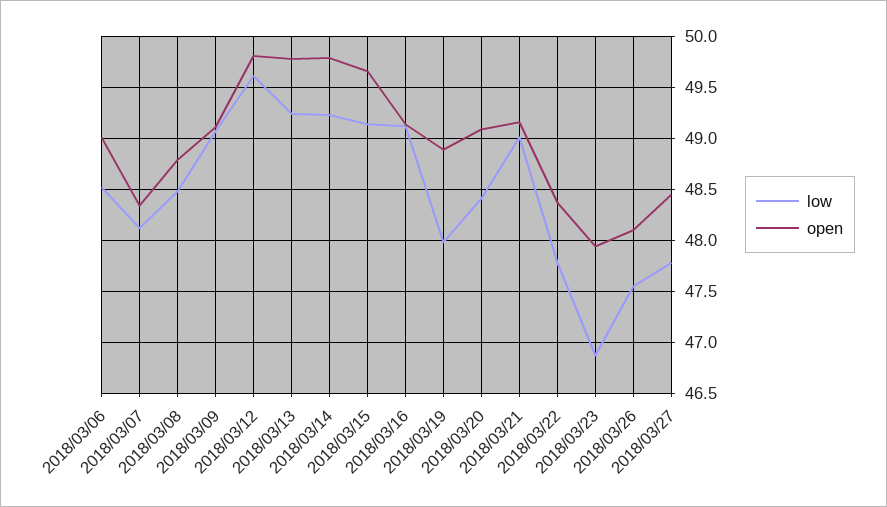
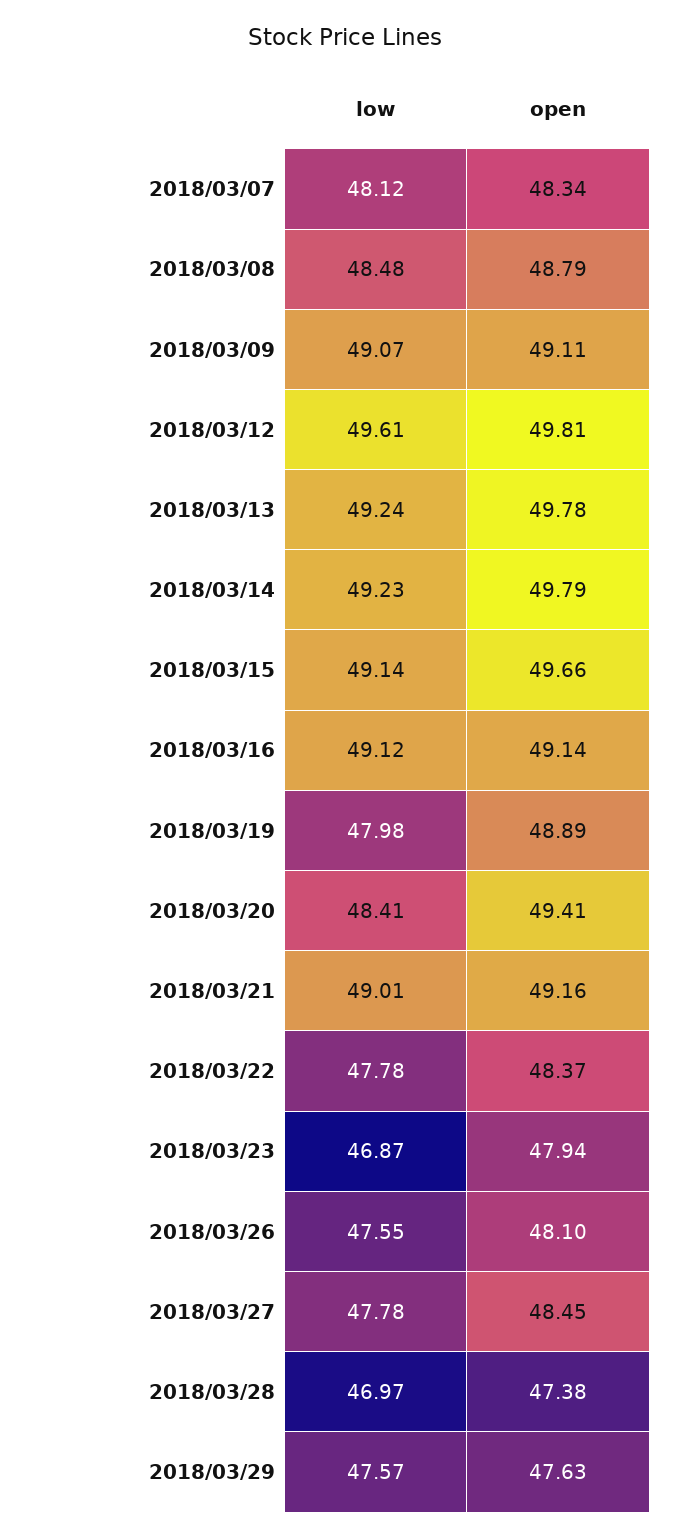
low, 2018/03/06: 48.5 -> none
open, 2018/03/06: 49 -> none
open, 2018/03/20: 49.1 -> 49.41
low, 2018/03/28: none -> 46.97
open, 2018/03/28: none -> 47.38
low, 2018/03/29: none -> 47.57
open, 2018/03/29: none -> 47.63

